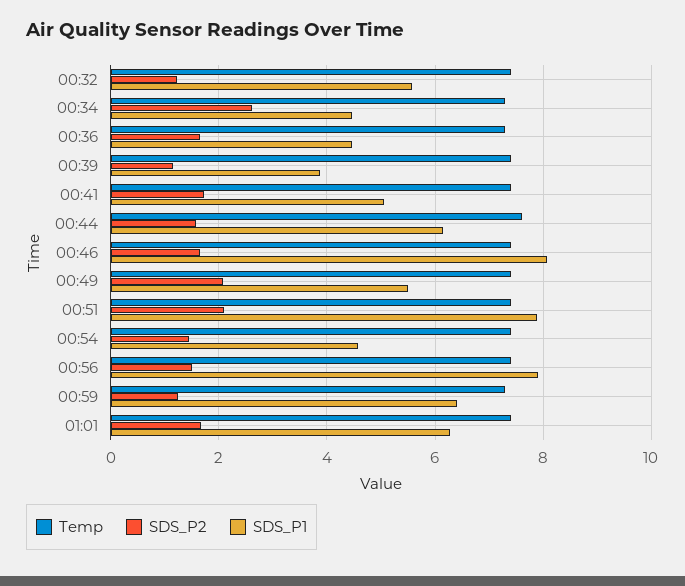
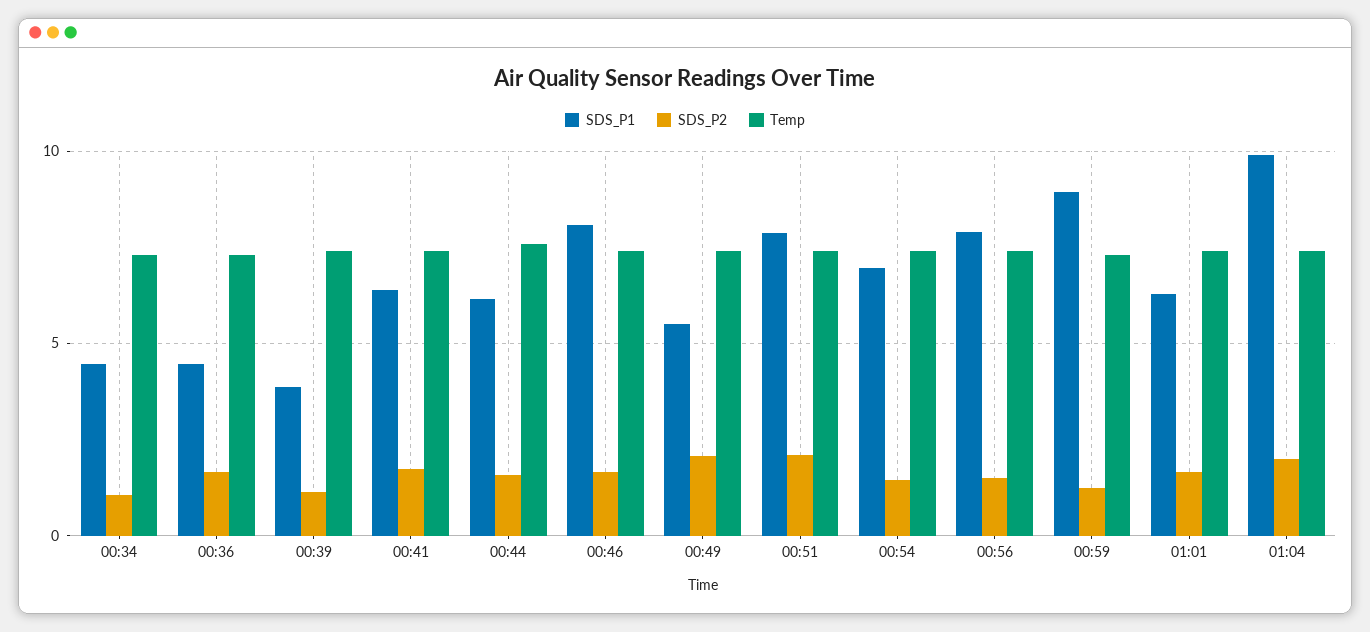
Temp, 00:32: 7.4 -> none
SDS_P2, 00:32: 1.2 -> none
SDS_P1, 00:32: 5.6 -> none
SDS_P2, 00:34: 2.6 -> 1
SDS_P1, 00:41: 5 -> 6.5
SDS_P1, 00:54: 4.6 -> 7
SDS_P1, 00:59: 6.4 -> 9
SDS_P1, 01:04: none -> 10
SDS_P2, 01:04: none -> 2
Temp, 01:04: none -> 7.5

